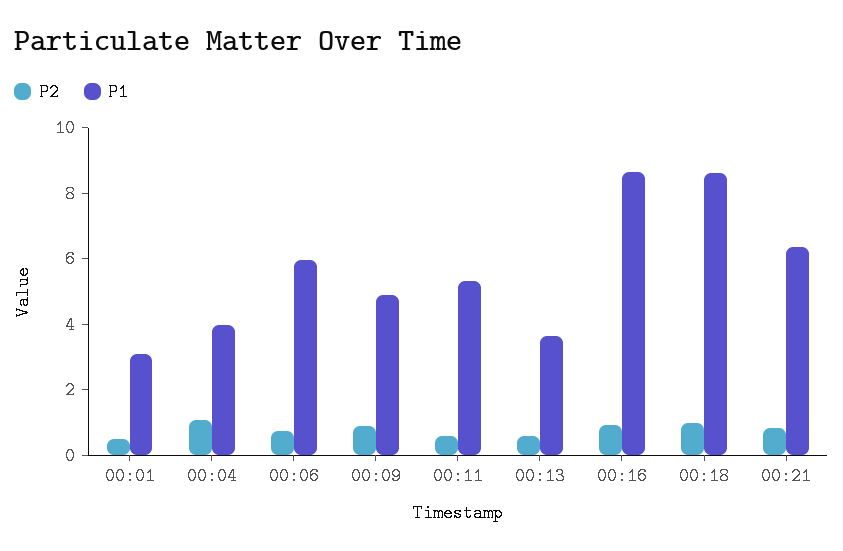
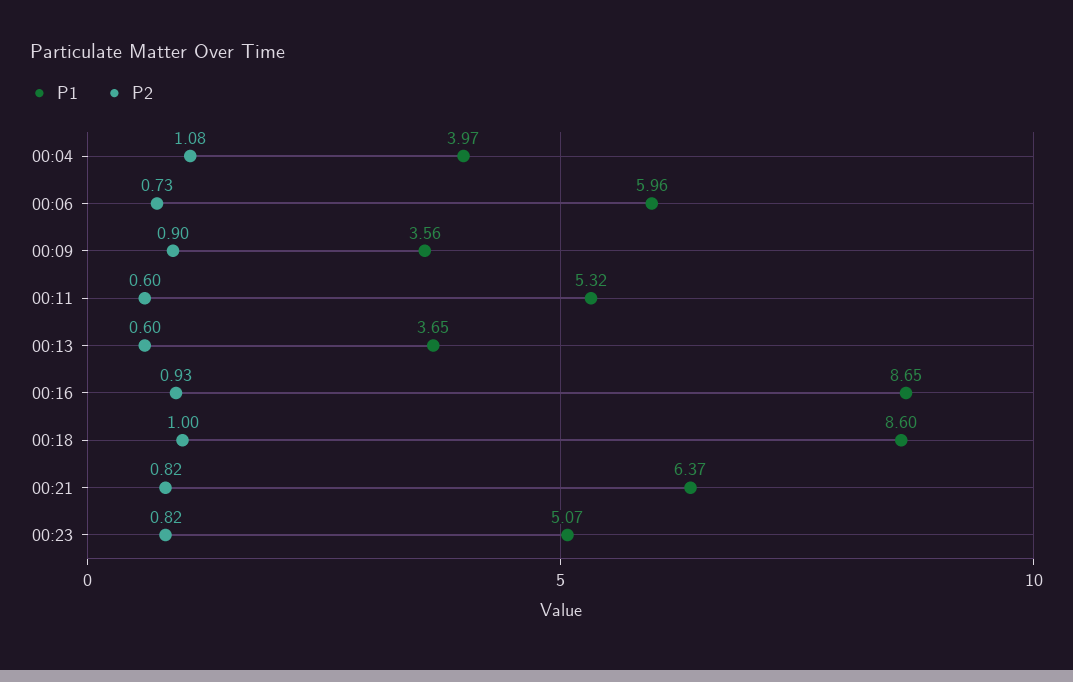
P2, 00:01: 0.5 -> none
P1, 00:01: 3 -> none
P1, 00:09: 5 -> 3.56
P1, 00:23: none -> 5.07
P2, 00:23: none -> 0.82

